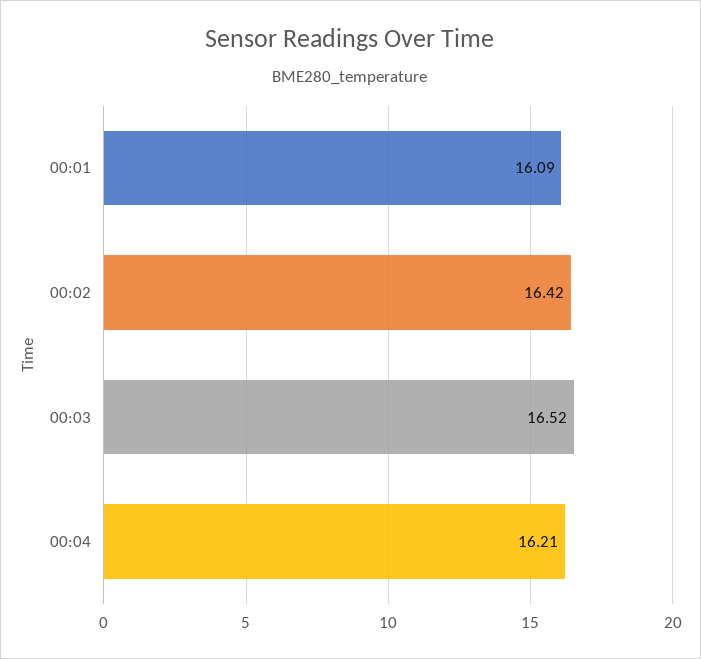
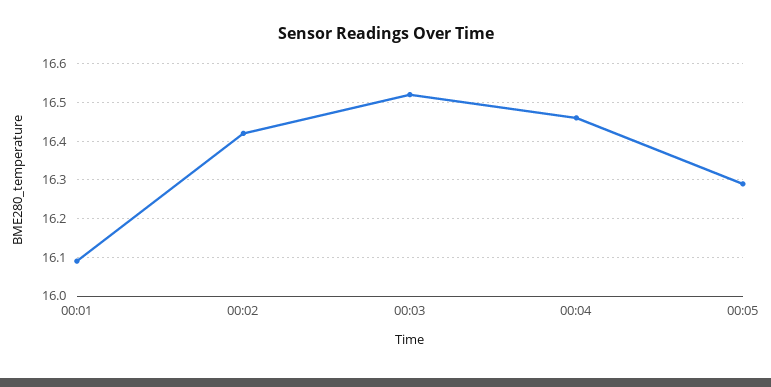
00:04: 16.21 -> 16.45
00:05: none -> 16.3

